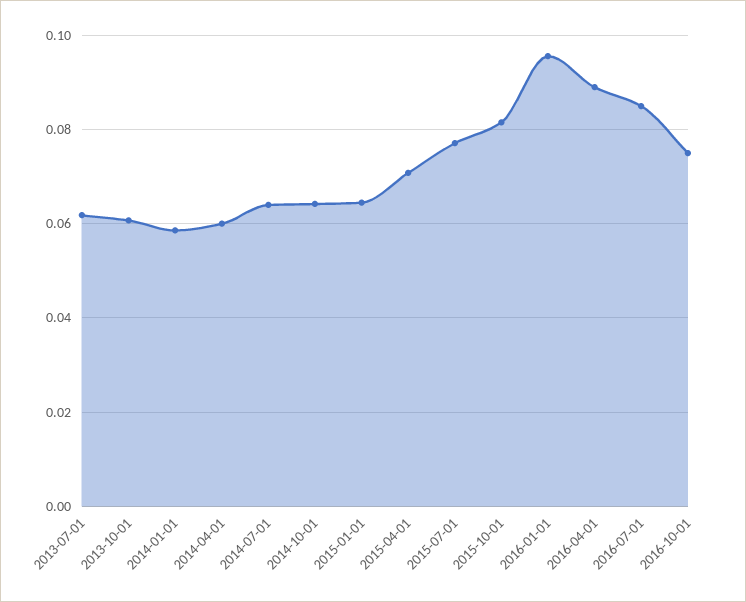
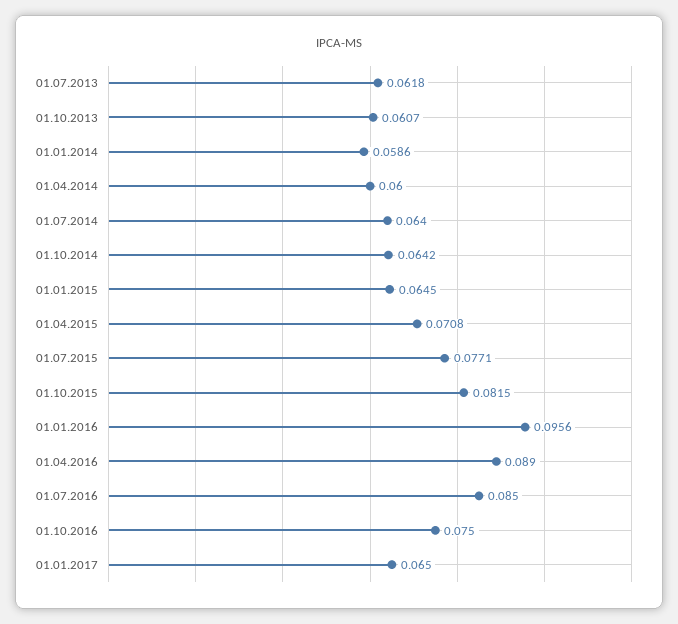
01.01.2017: none -> 0.065

